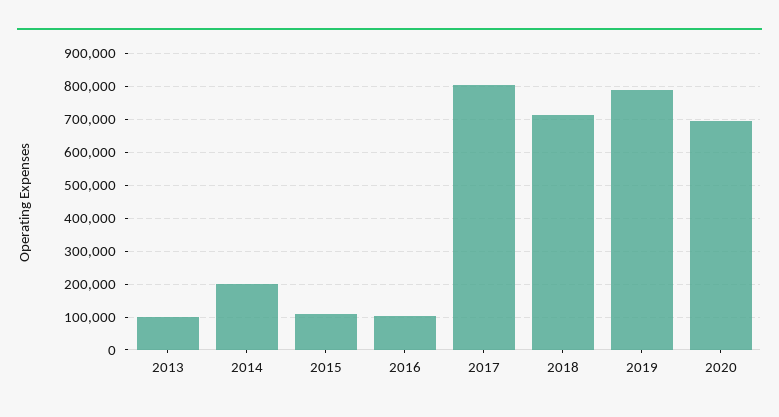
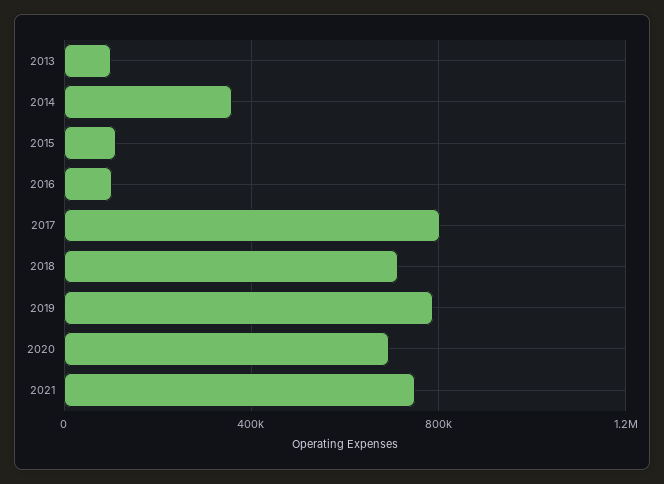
2014: 200000 -> 350000
2021: none -> 750000

